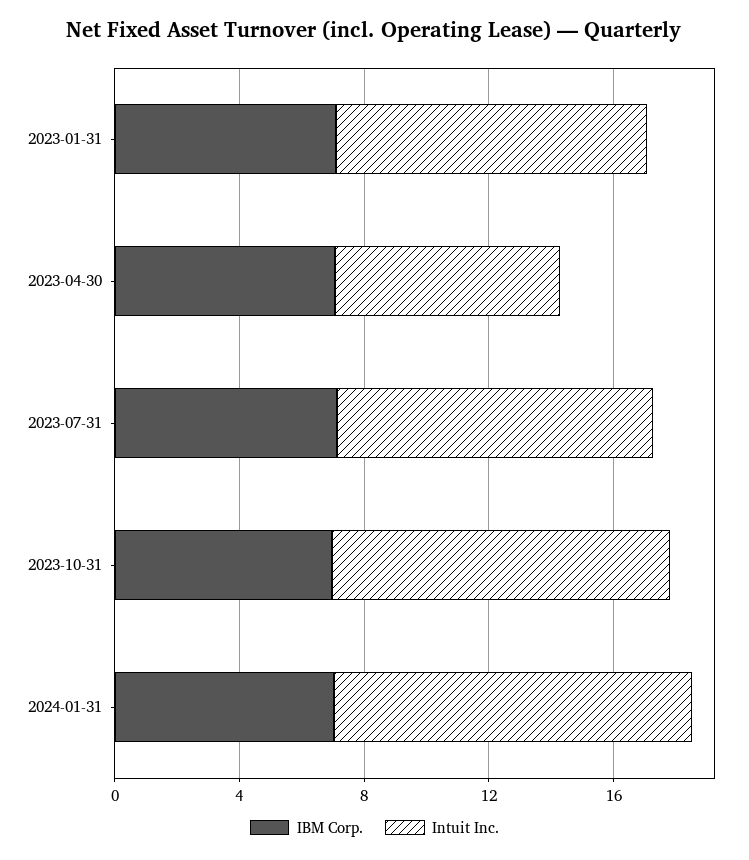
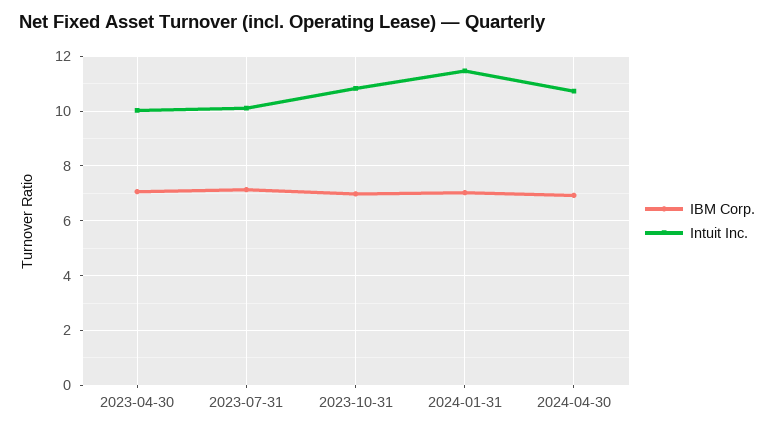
IBM Corp., 2023-01-31: 7 -> none
Intuit Inc., 2023-01-31: 10 -> none
Intuit Inc., 2023-04-30: 7 -> 10
IBM Corp., 2024-04-30: none -> 7
Intuit Inc., 2024-04-30: none -> 10.75

